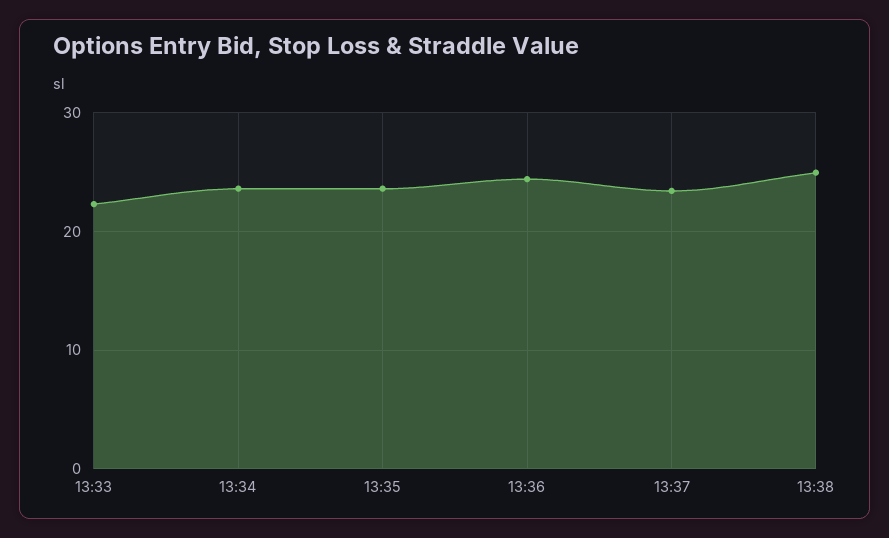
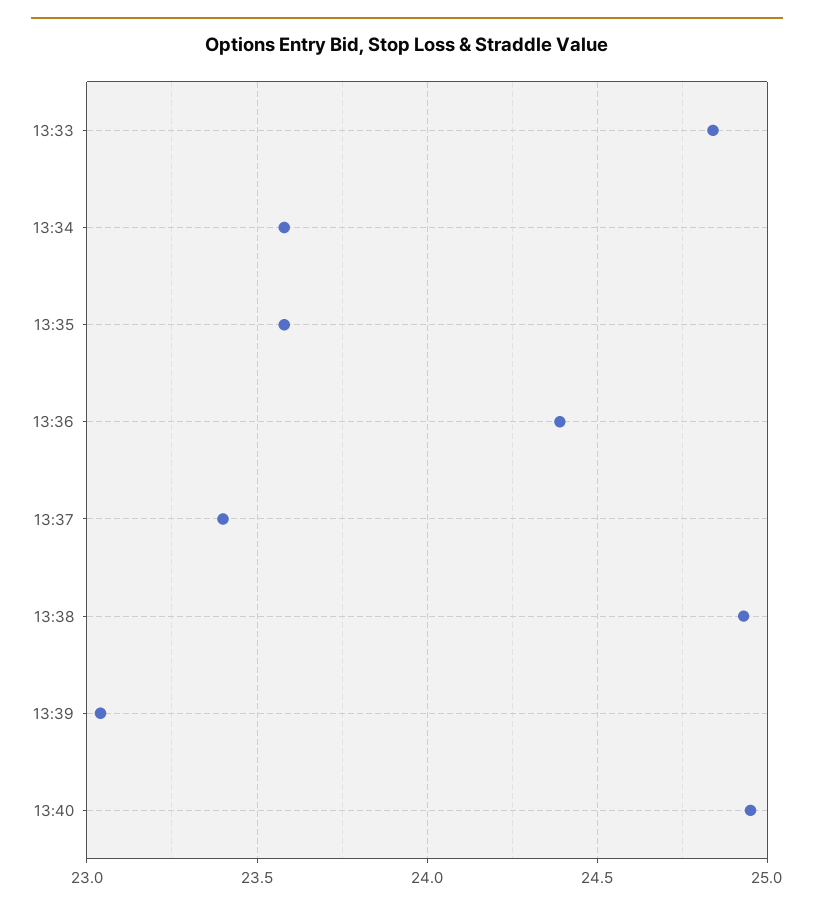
13:33: 22 -> 24.85
13:39: none -> 23.05
13:40: none -> 24.95

